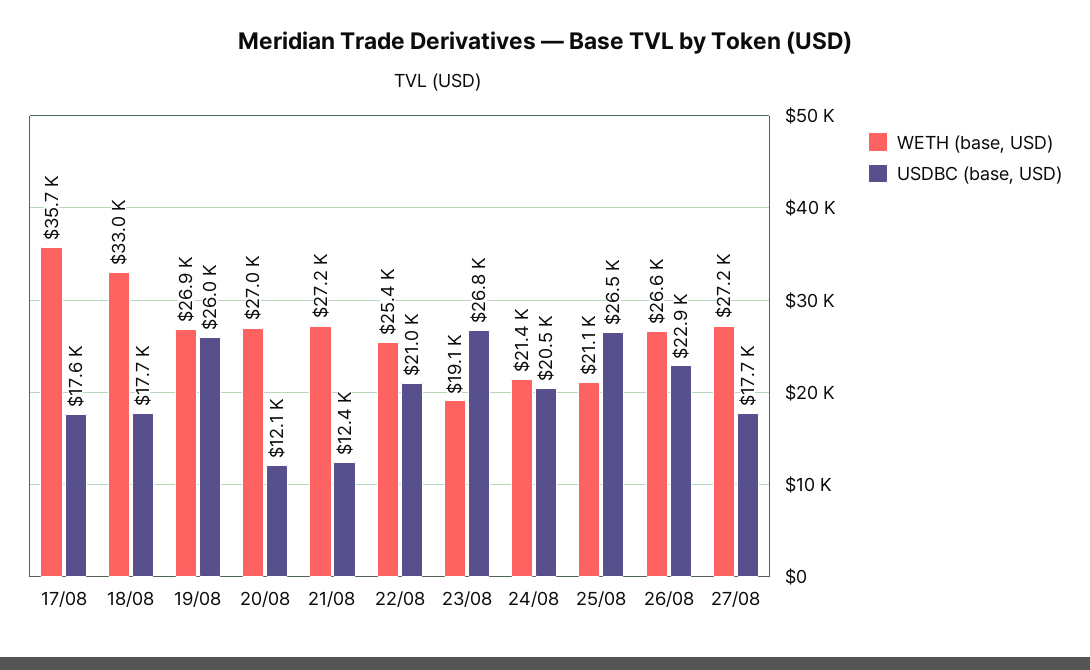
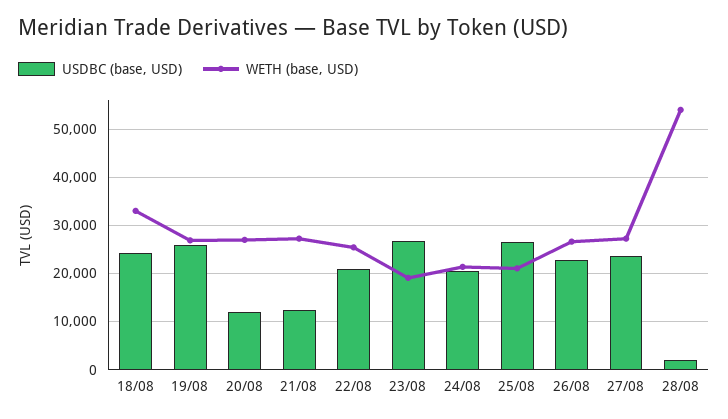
WETH (base, USD), 17/08: 35700 -> none
USDBC (base, USD), 17/08: 17600 -> none
USDBC (base, USD), 18/08: 17700 -> 24000
USDBC (base, USD), 27/08: 17700 -> 24000
USDBC (base, USD), 28/08: none -> 2000
WETH (base, USD), 28/08: none -> 54000

